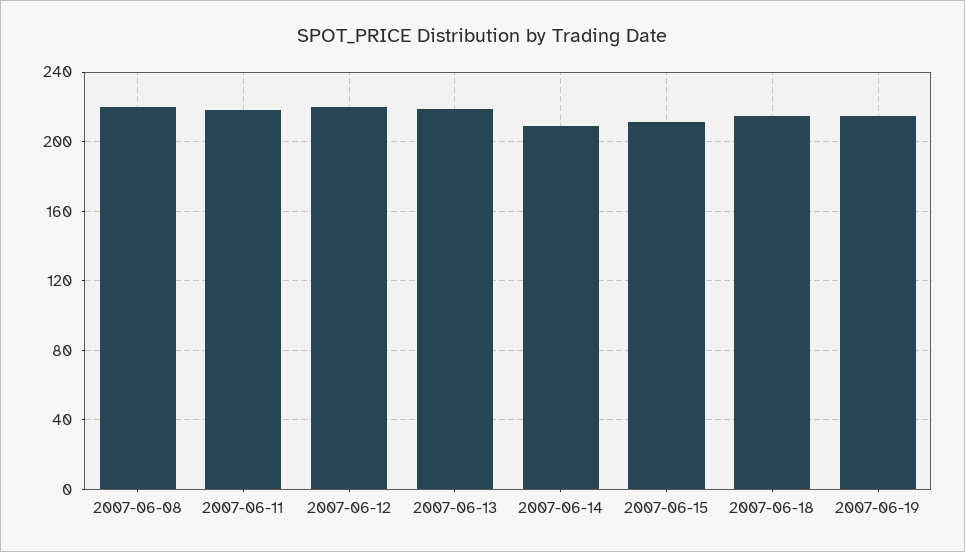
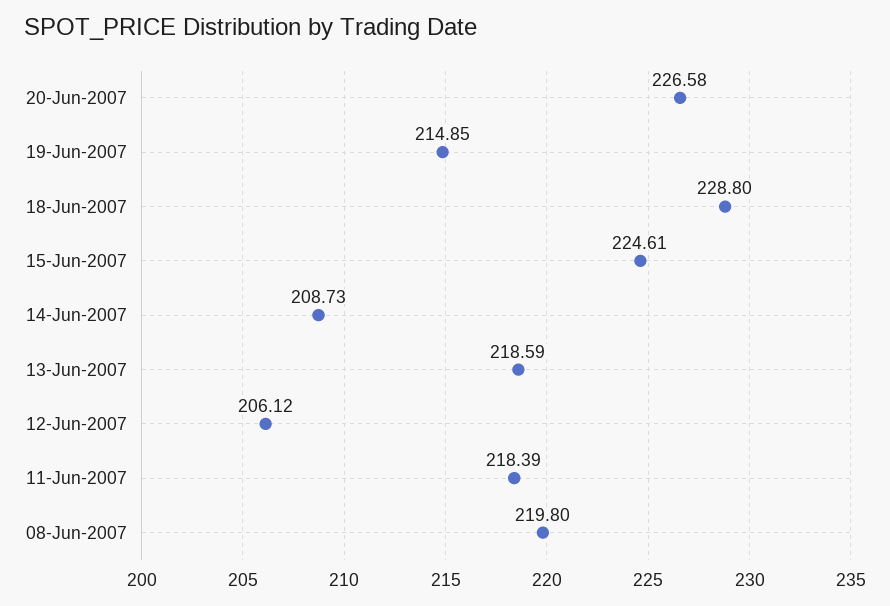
2007-06-12: 220 -> 206.12
2007-06-15: 210 -> 224.61
2007-06-18: 215 -> 228.8
20-Jun-2007: none -> 226.58

